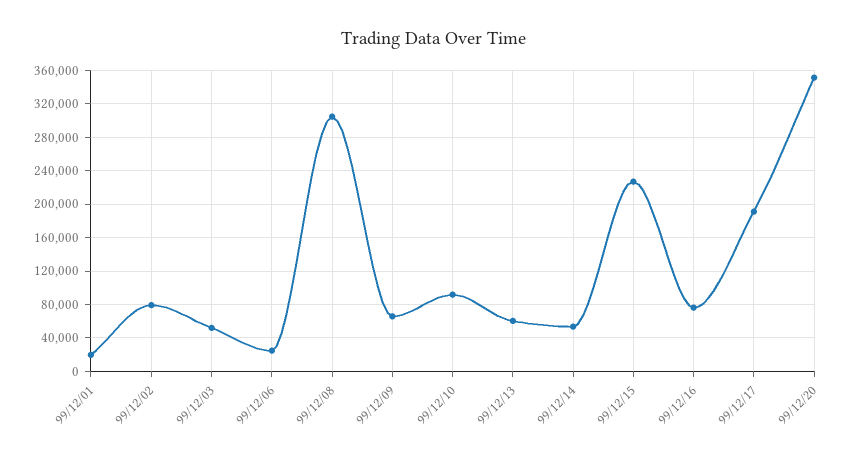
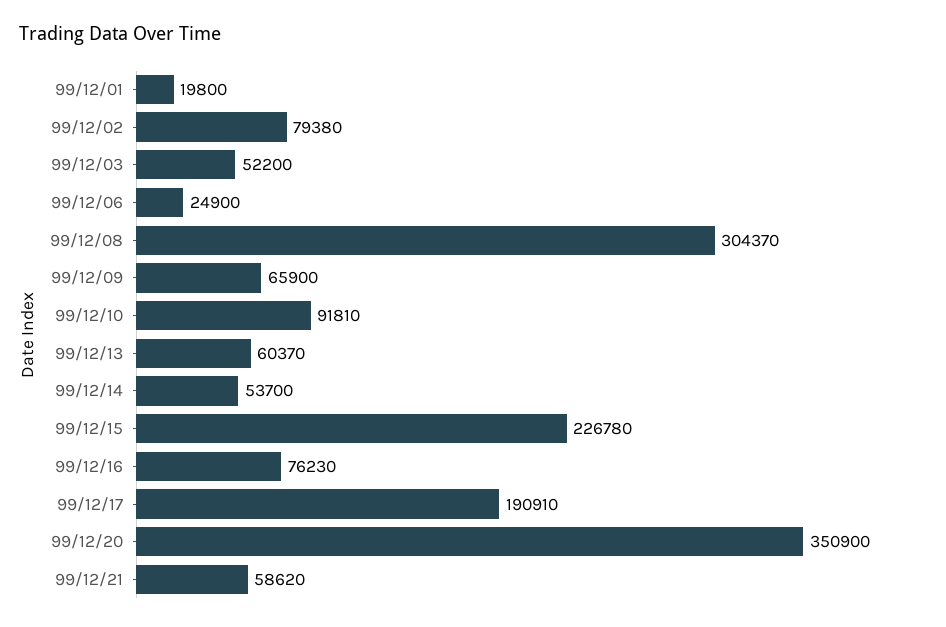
99/12/21: none -> 58620

